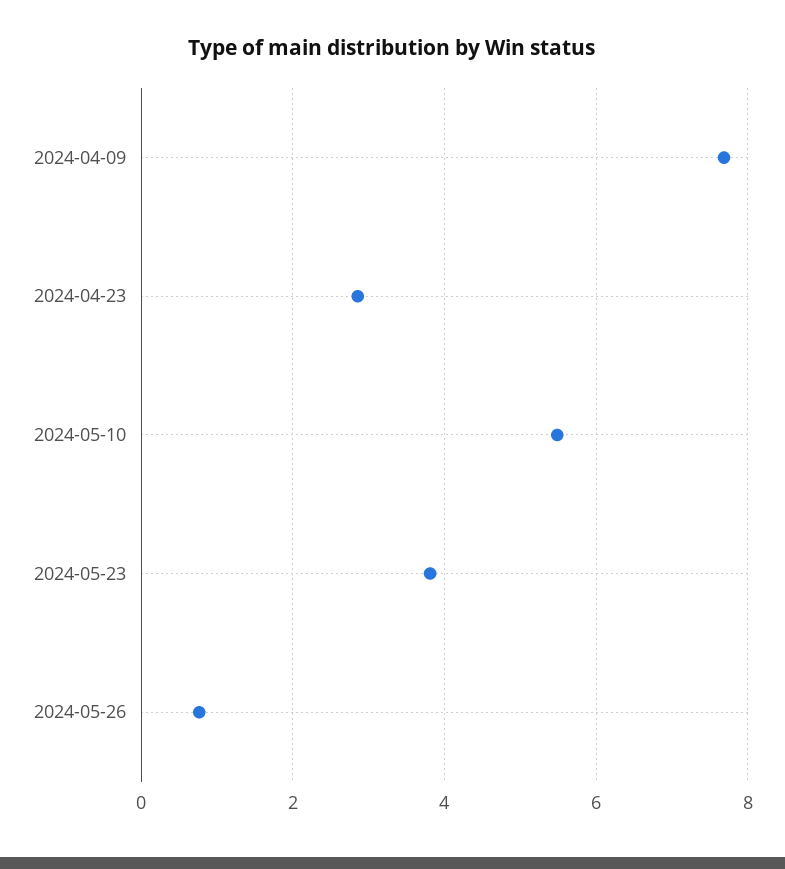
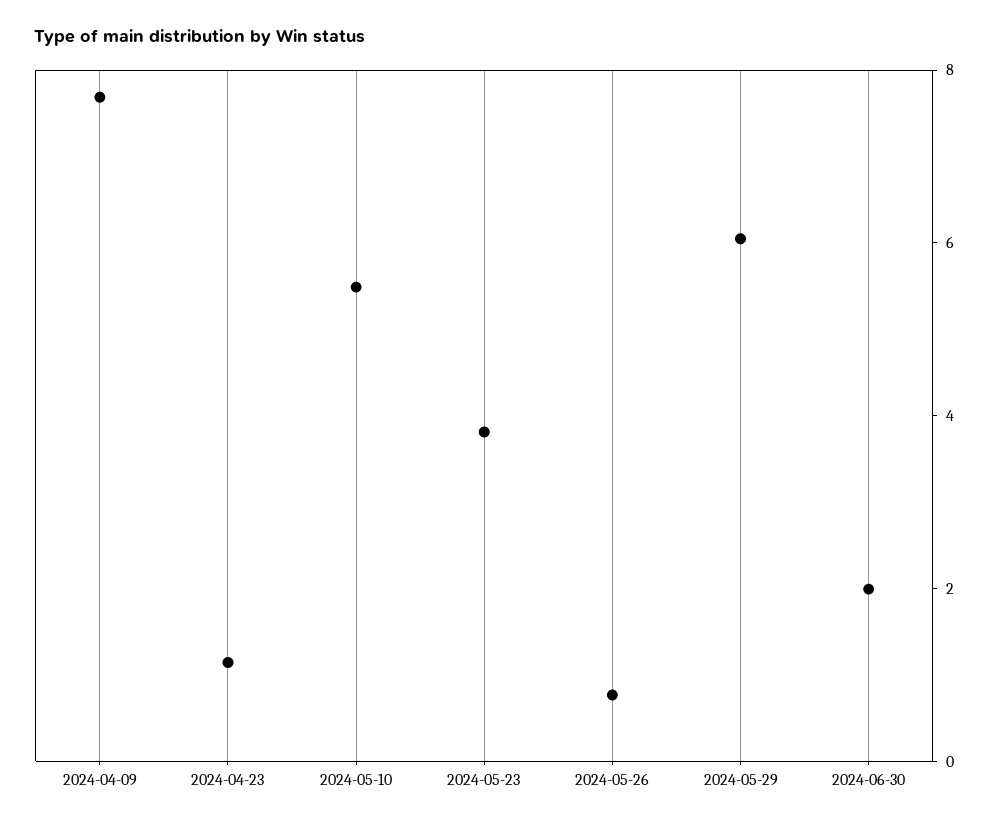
2024-04-23: 2.8 -> 1
2024-05-29: none -> 6
2024-06-30: none -> 2

